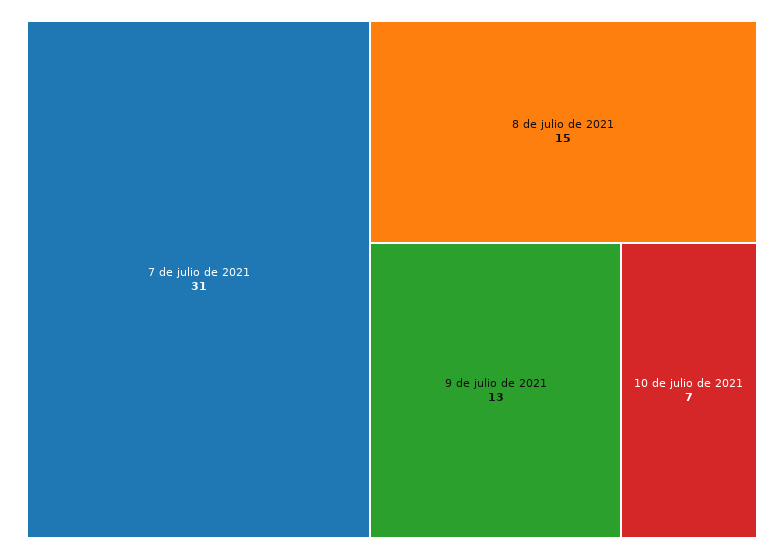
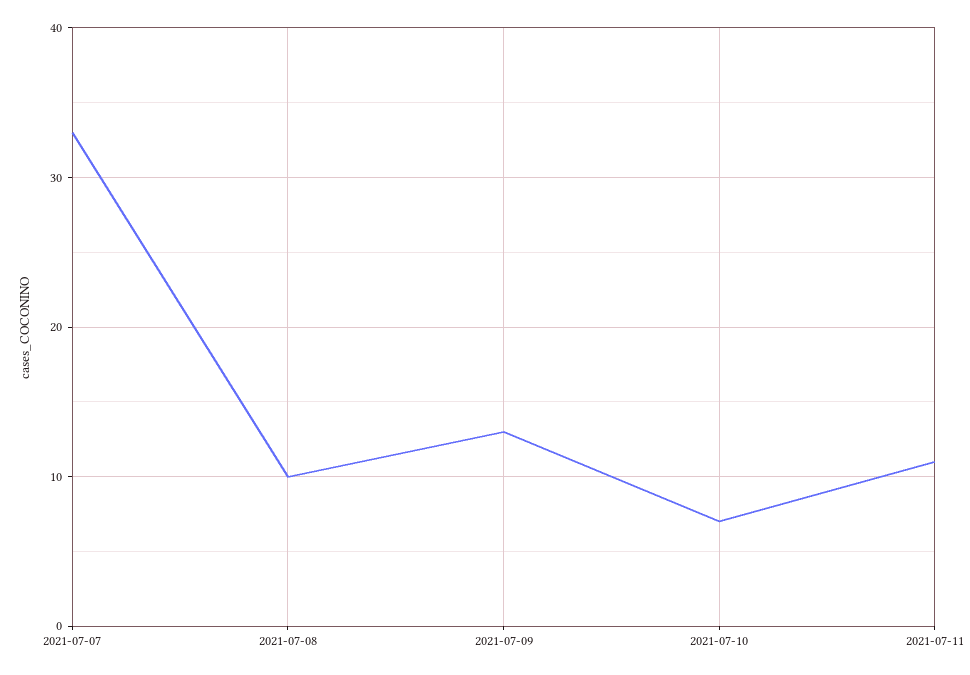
7 de julio de 2021: 31 -> 33
8 de julio de 2021: 15 -> 10
2021-07-11: none -> 11

